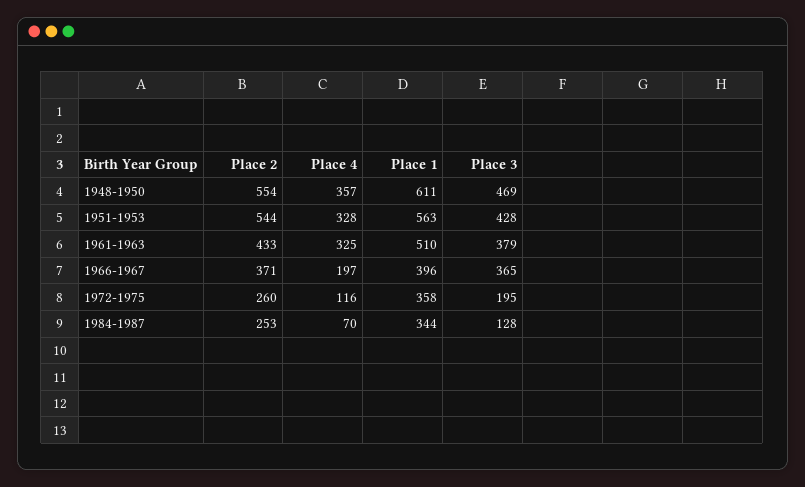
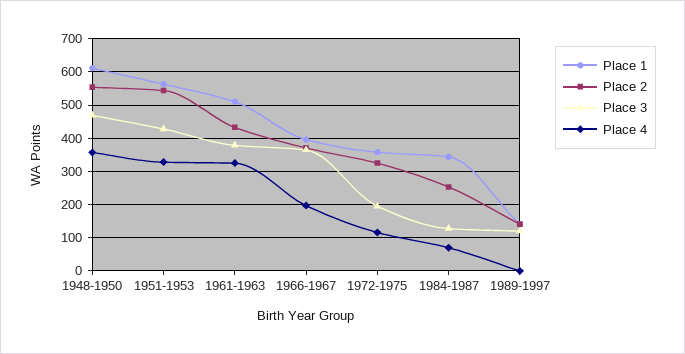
Place 2, 1972-1975: 260 -> 320
Place 1, 1989-1997: none -> 140
Place 2, 1989-1997: none -> 140
Place 3, 1989-1997: none -> 120
Place 4, 1989-1997: none -> 0

